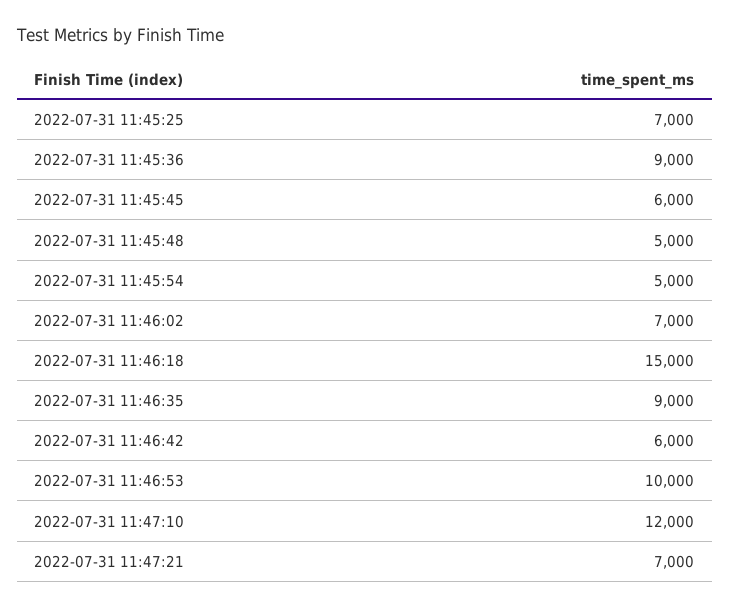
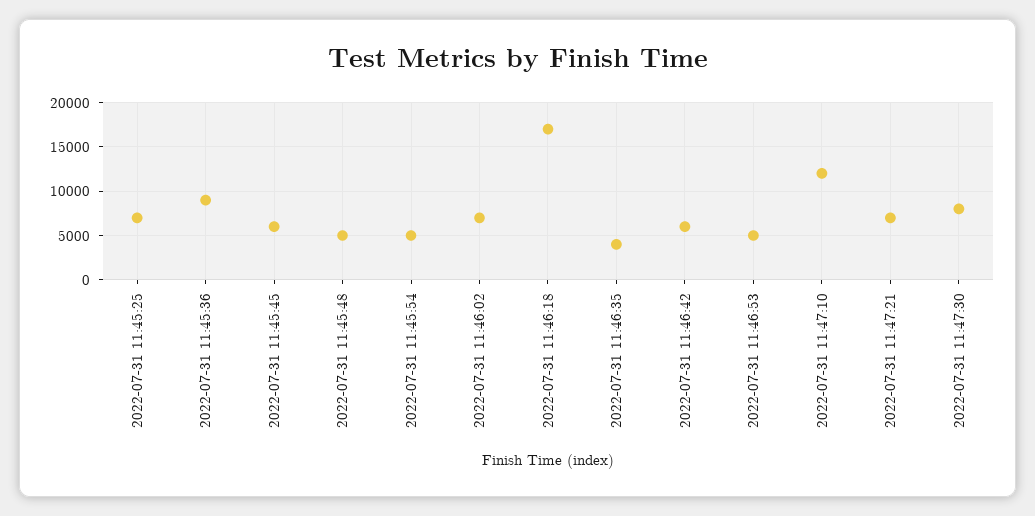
2022-07-31 11:46:18: 15000 -> 17000
2022-07-31 11:46:35: 9000 -> 4000
2022-07-31 11:46:53: 10000 -> 5000
2022-07-31 11:47:30: none -> 8000

